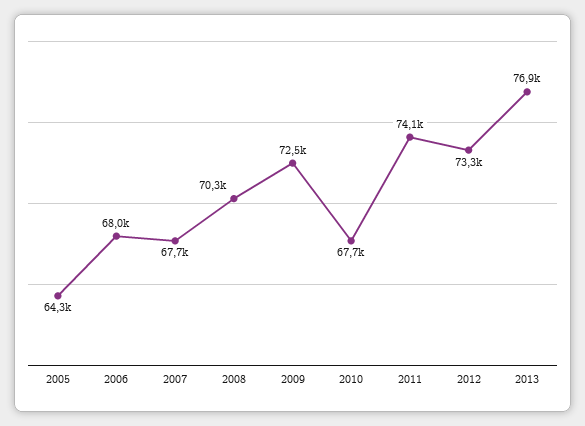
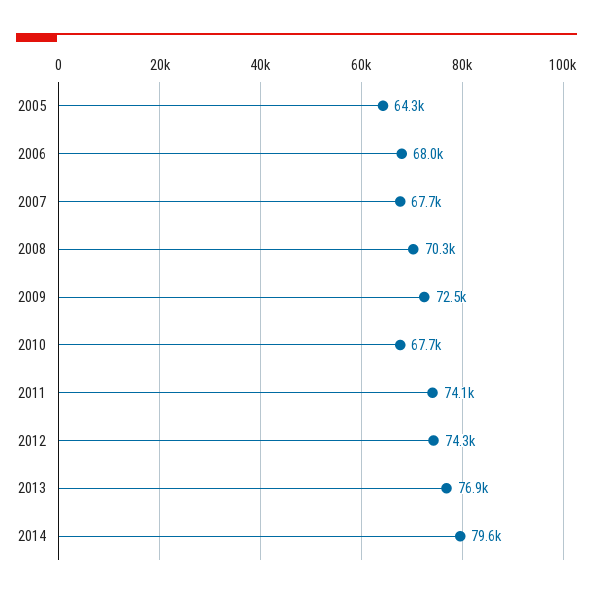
2012: 73300 -> 74300
2014: none -> 79600

